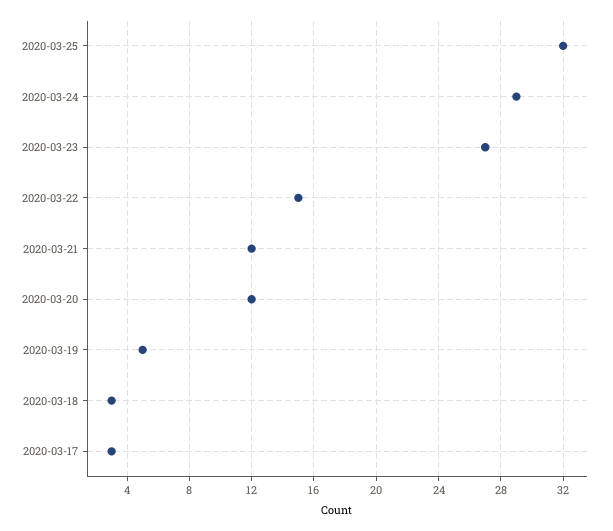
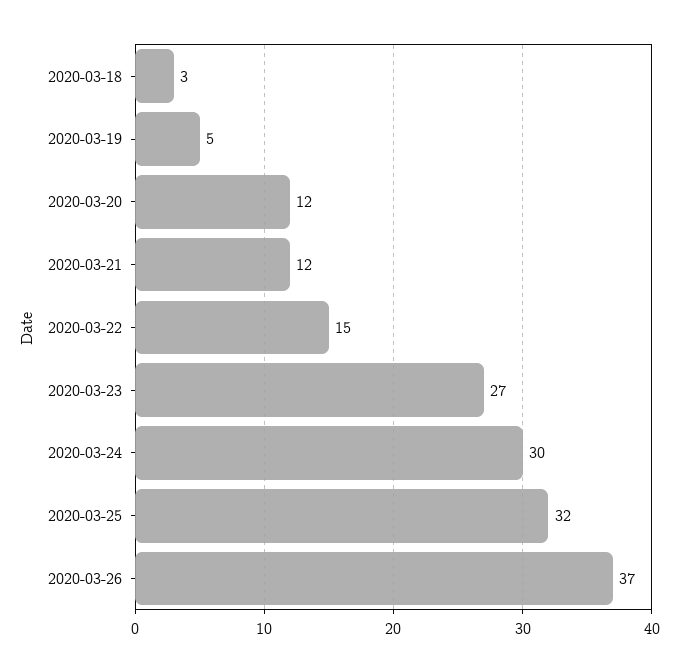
2020-03-24: 29 -> 30
2020-03-17: 3 -> none
2020-03-26: none -> 37

